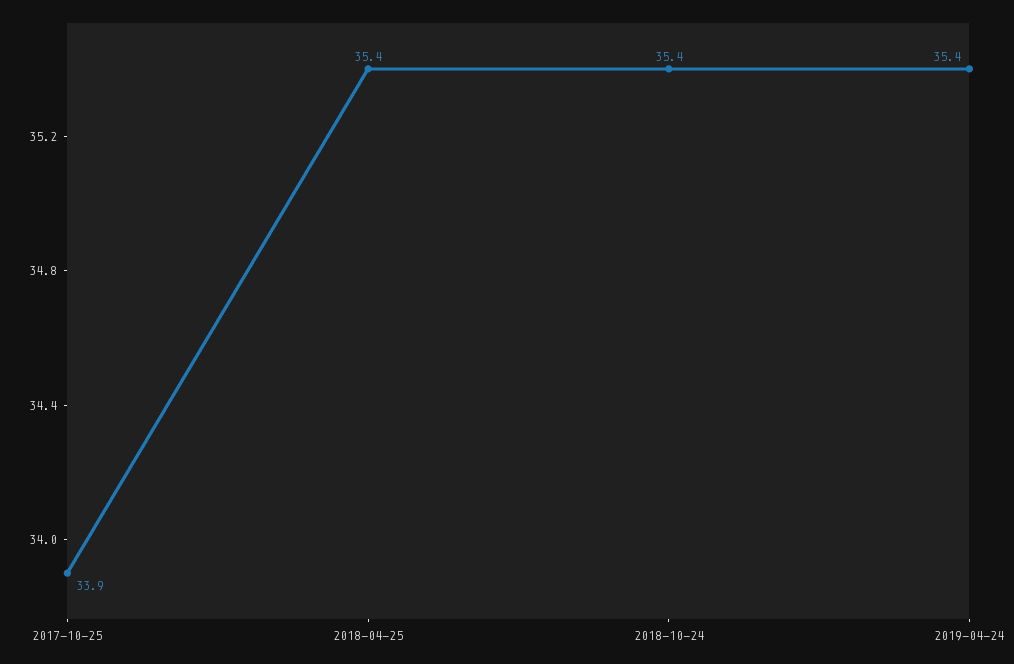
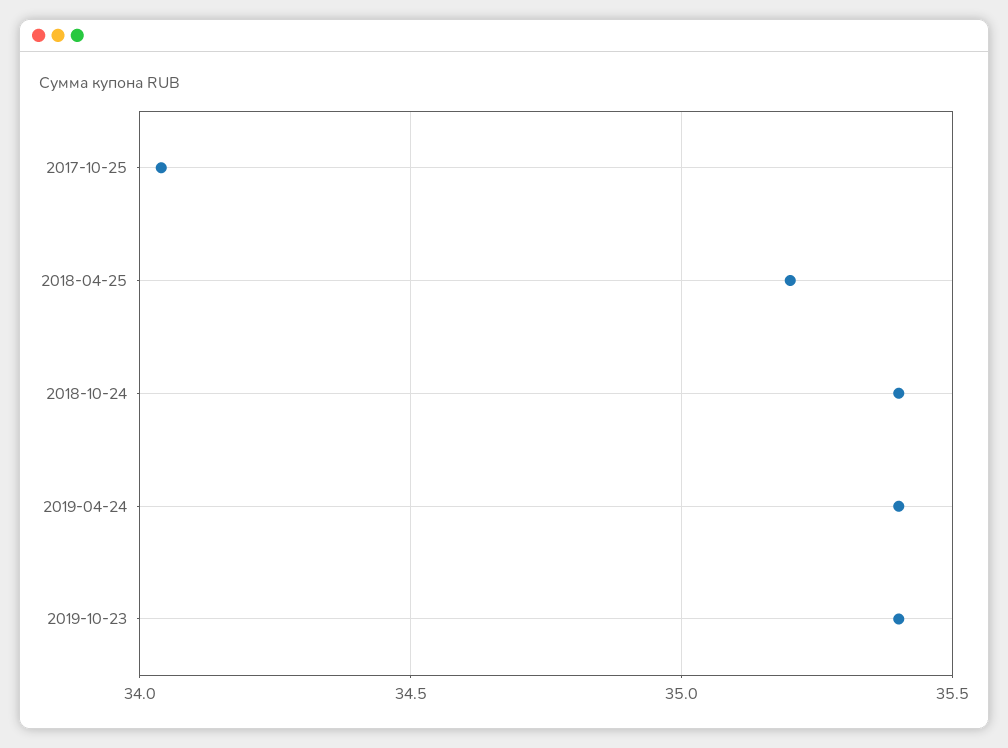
2017-10-25: 33.9 -> 34.05
2018-04-25: 35.4 -> 35.2
2019-10-23: none -> 35.4

